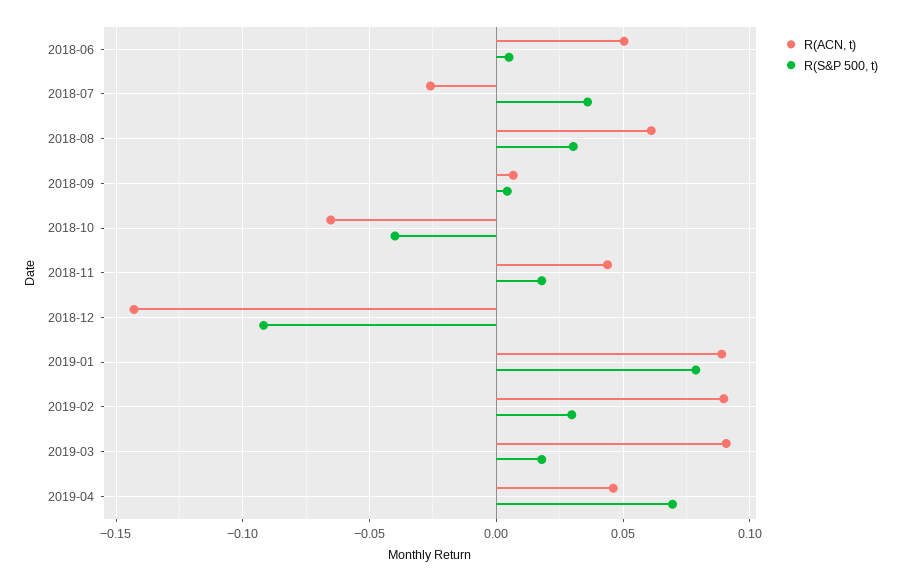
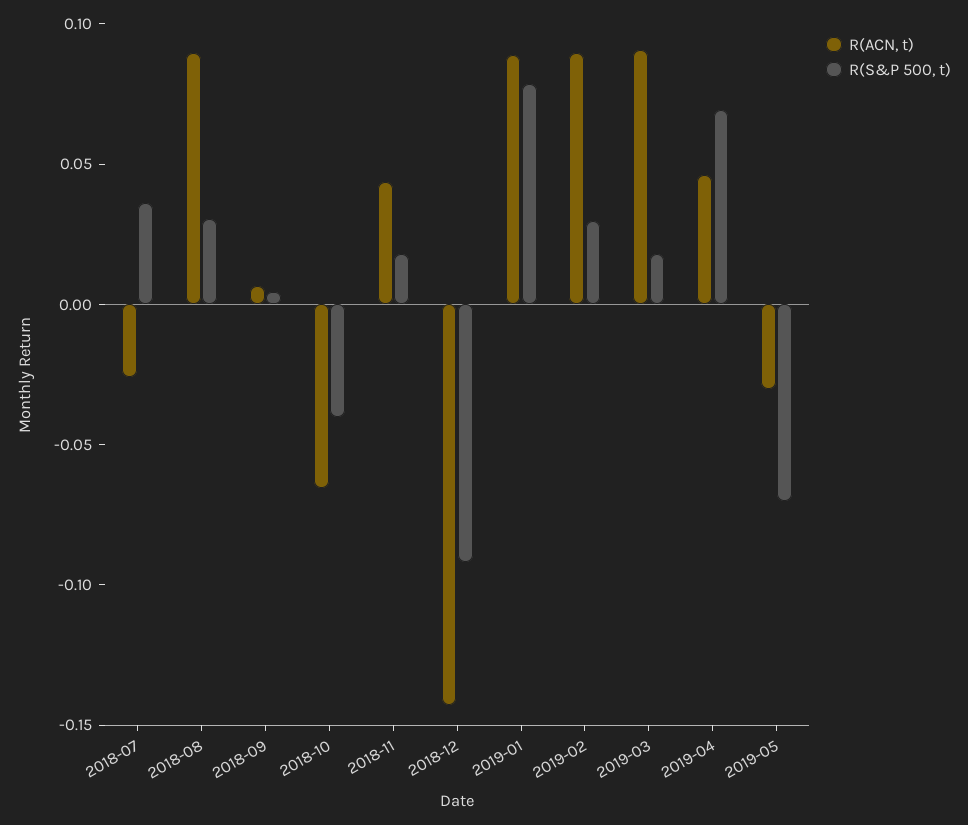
R(ACN, t), 2018-06: 0.05 -> none
R(S&P 500, t), 2018-06: 0.005 -> none
R(ACN, t), 2018-08: 0.06 -> 0.09
R(ACN, t), 2019-05: none -> -0.03
R(S&P 500, t), 2019-05: none -> -0.07

